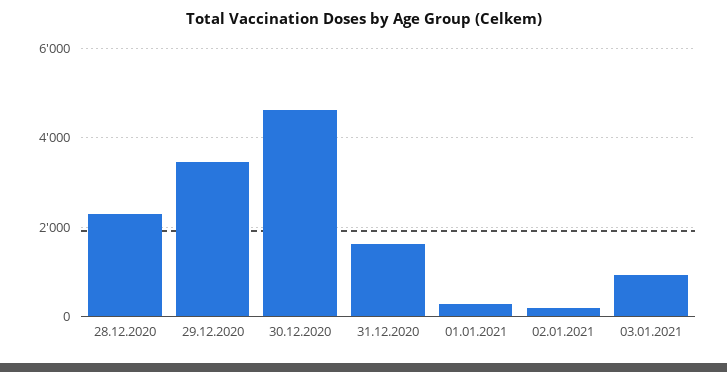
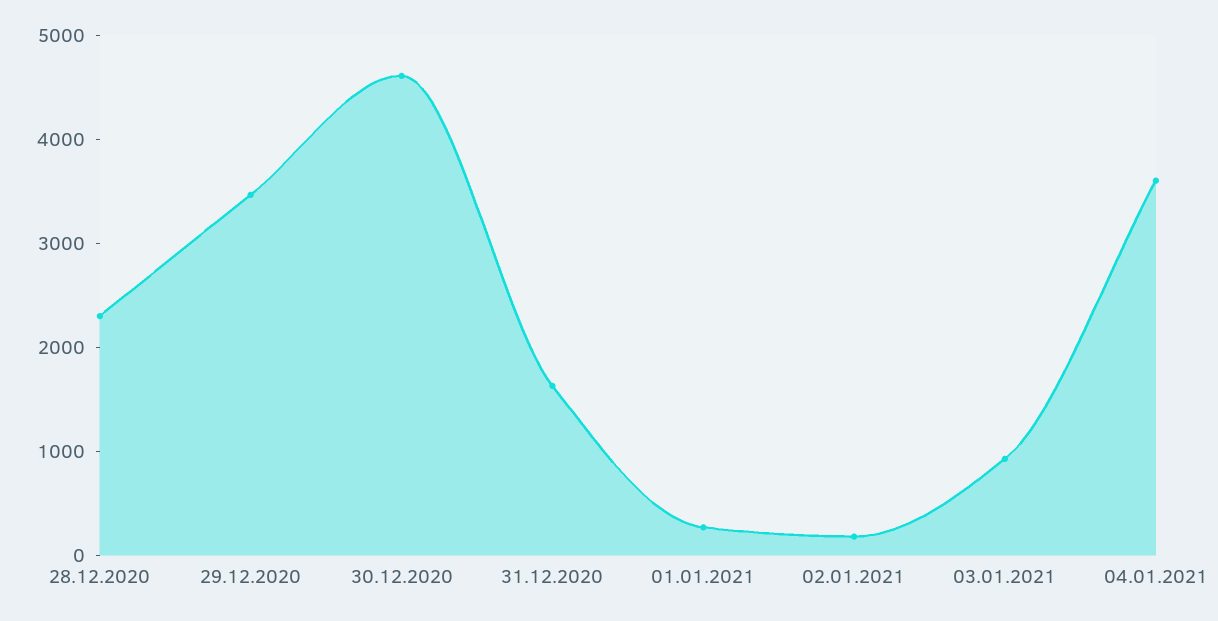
04.01.2021: none -> 3600

